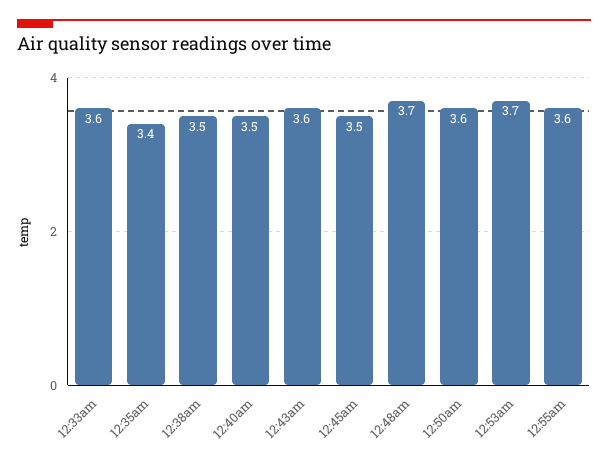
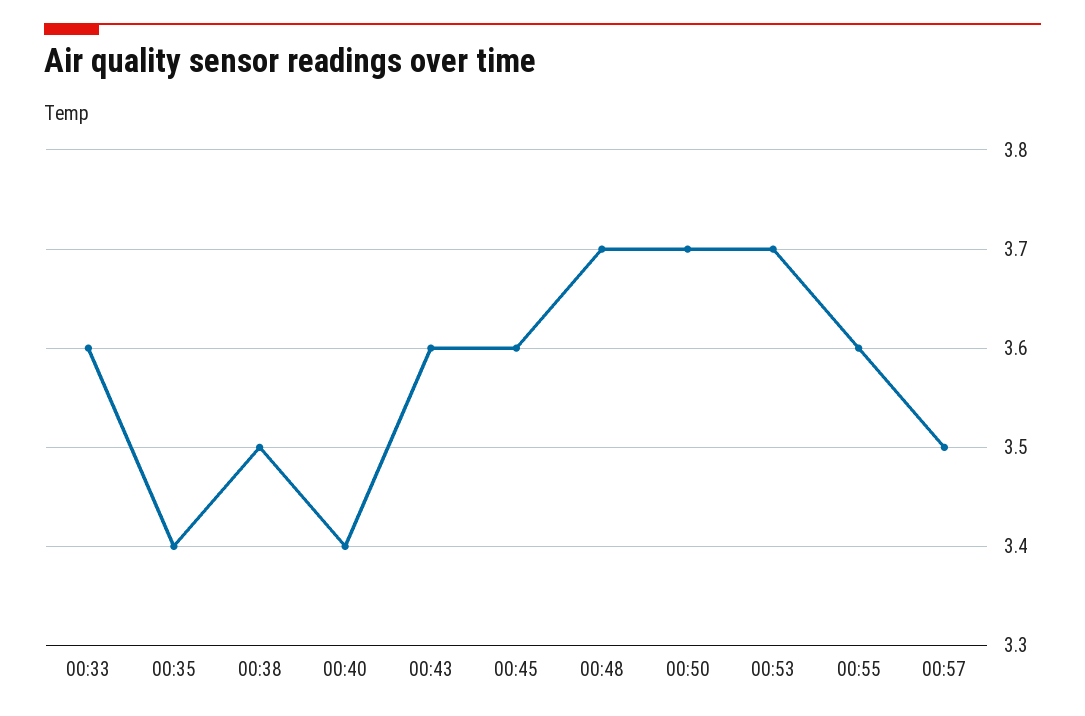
12:40am: 3.5 -> 3.4
12:45am: 3.5 -> 3.6
12:50am: 3.6 -> 3.7
00:57: none -> 3.5

